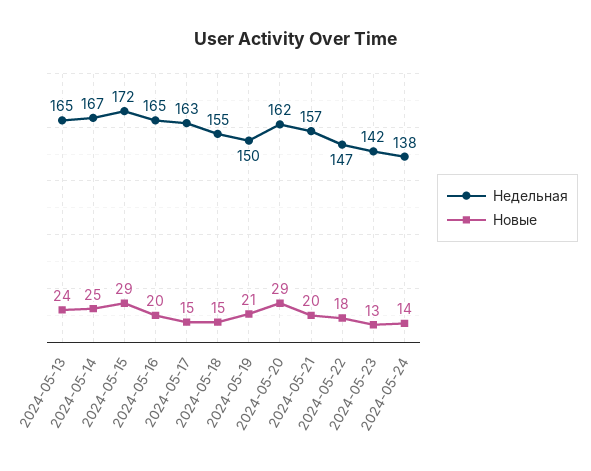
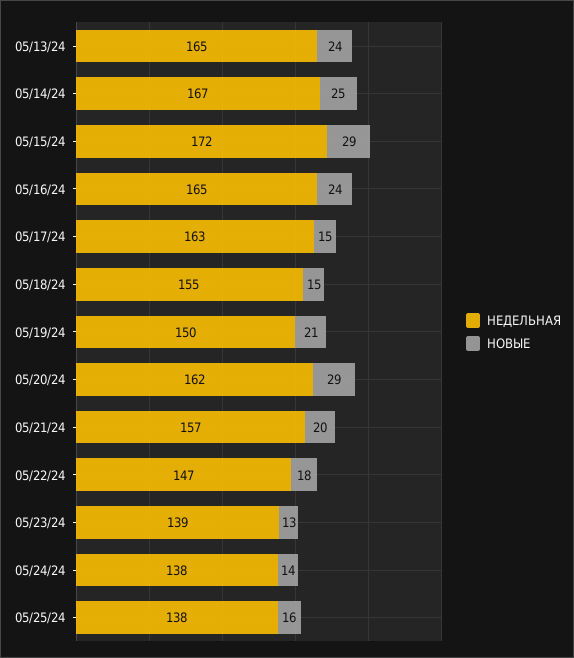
Новые, 2024-05-16: 20 -> 24
Недельная, 2024-05-23: 142 -> 139
Недельная, 05/25/24: none -> 138
Новые, 05/25/24: none -> 16

